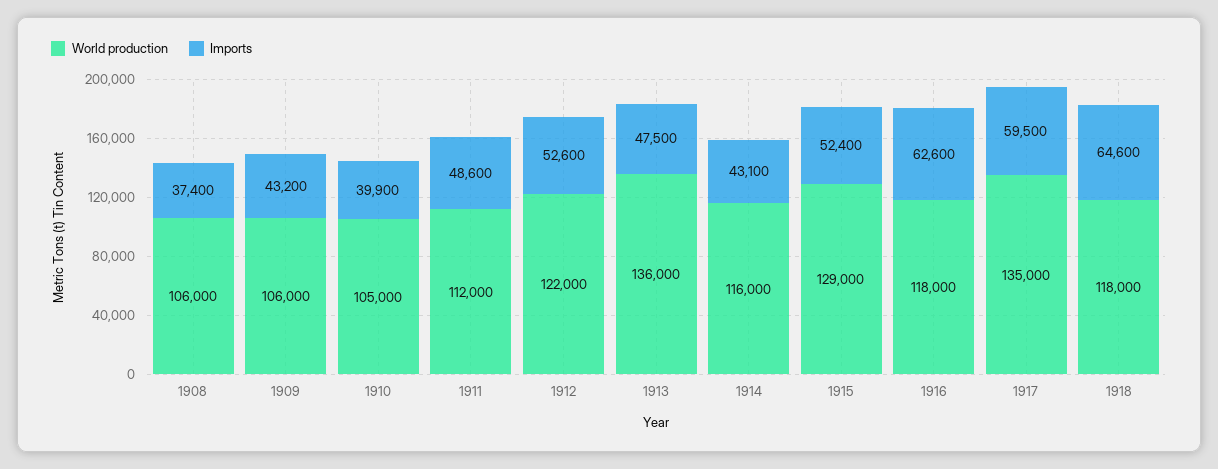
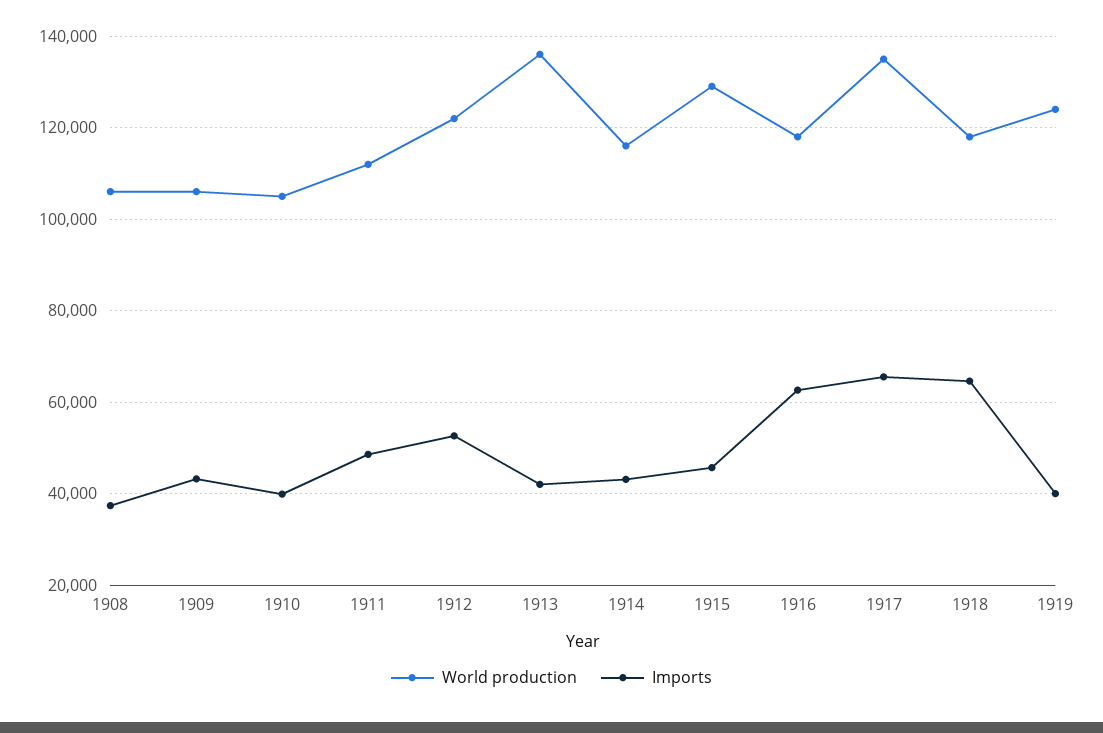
Imports, 1913: 47500 -> 42000
Imports, 1915: 52400 -> 46000
Imports, 1917: 59500 -> 66000
World production, 1919: none -> 124000
Imports, 1919: none -> 40000

